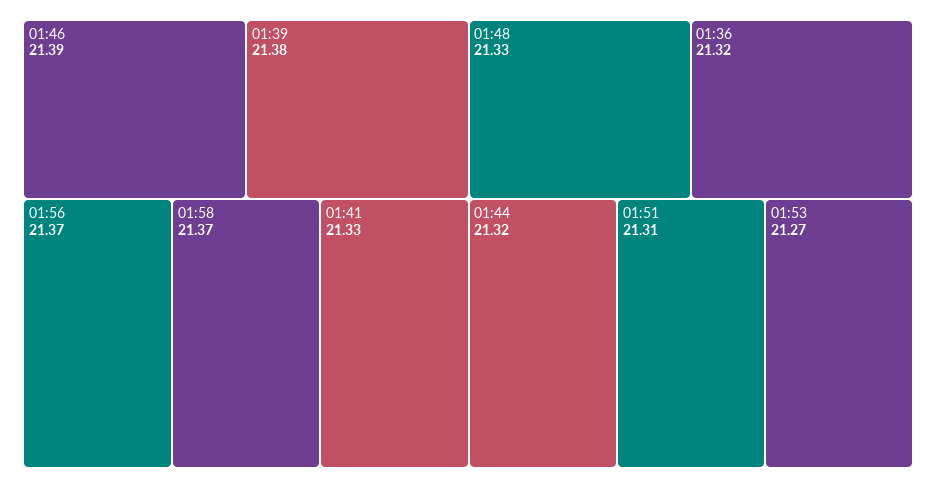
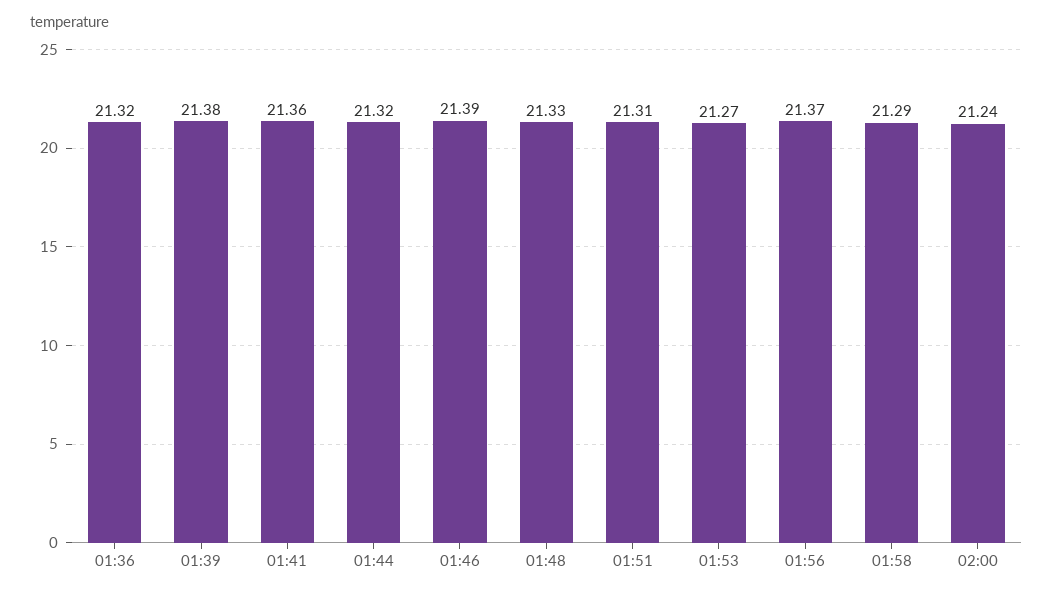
01:58: 21.37 -> 21.29
01:41: 21.33 -> 21.36
02:00: none -> 21.24

